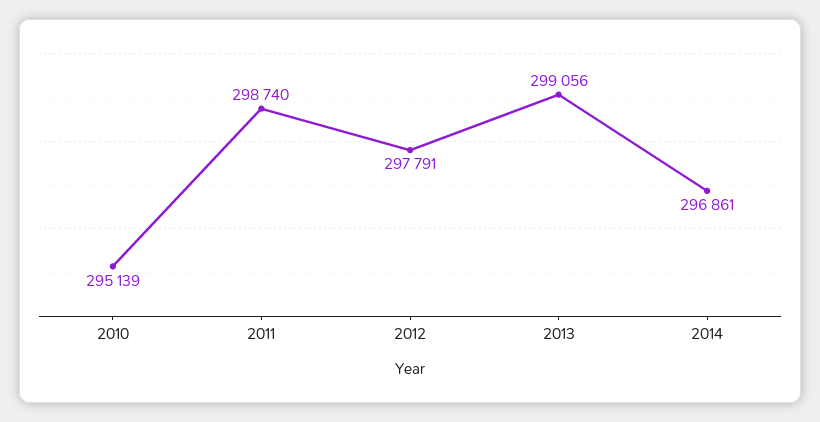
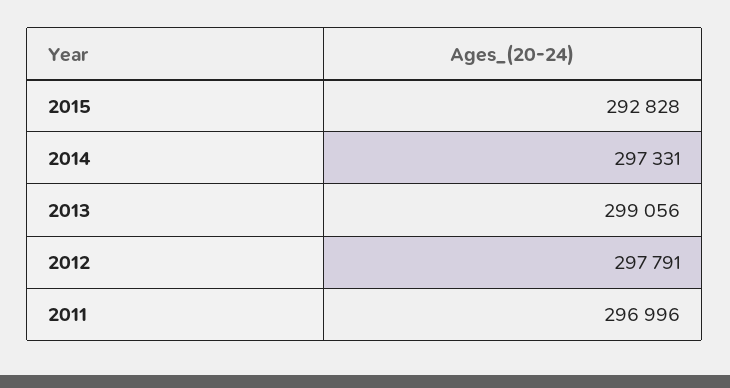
2010: 295139 -> none
2011: 298740 -> 296996
2014: 296861 -> 297331
2015: none -> 292828

